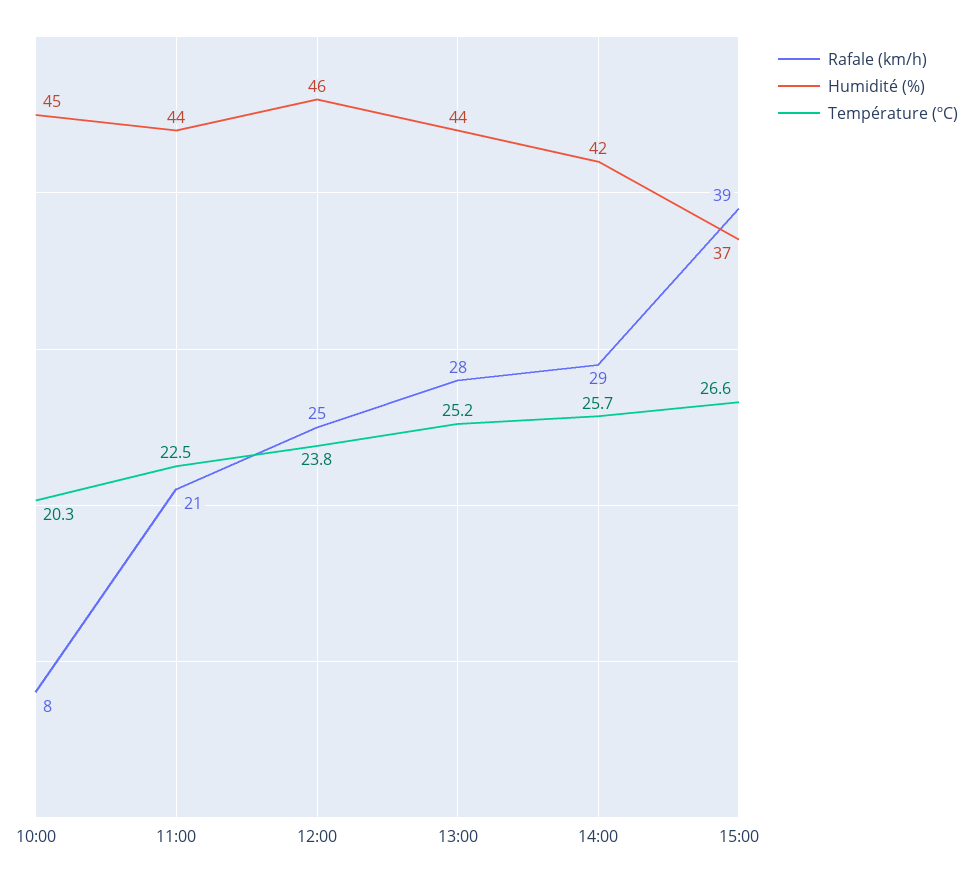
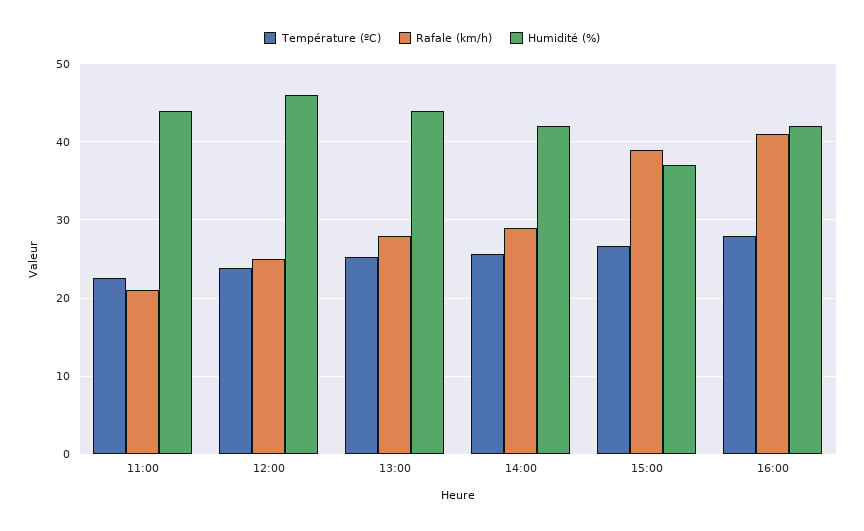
Rafale (km/h), 10:00: 8 -> none
Humidité (%), 10:00: 45 -> none
Température (ºC), 10:00: 20.3 -> none
Température (ºC), 16:00: none -> 28
Rafale (km/h), 16:00: none -> 41
Humidité (%), 16:00: none -> 42

